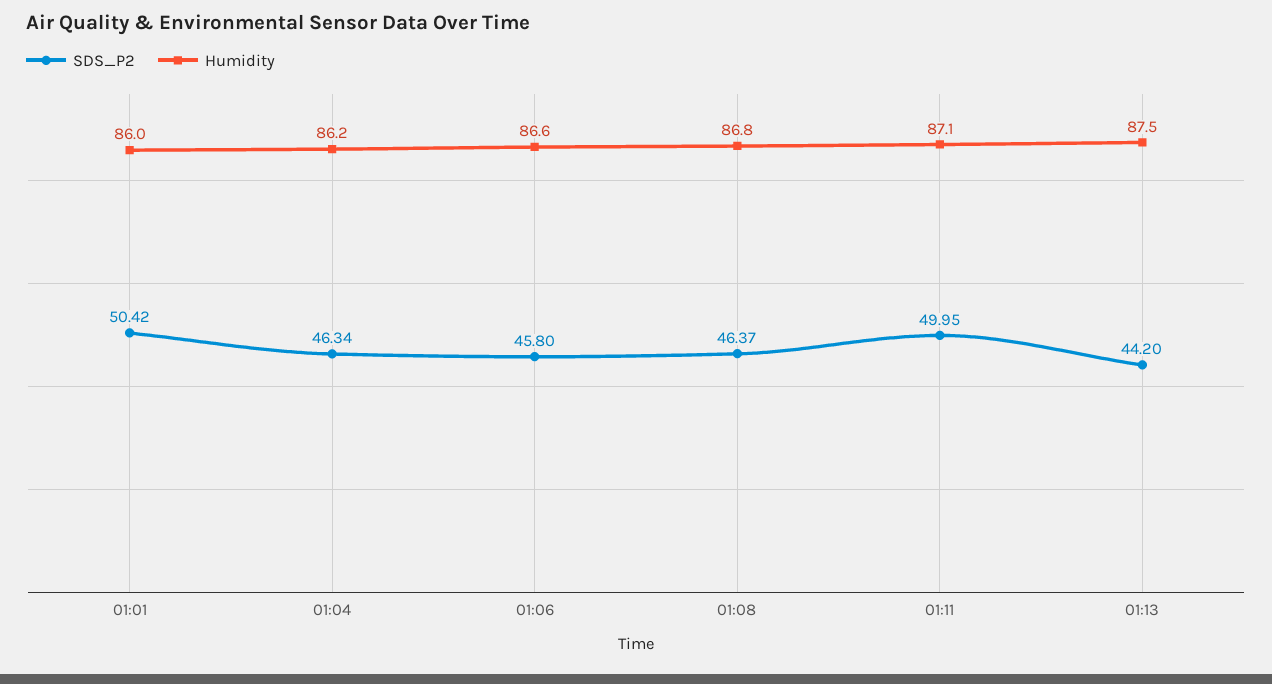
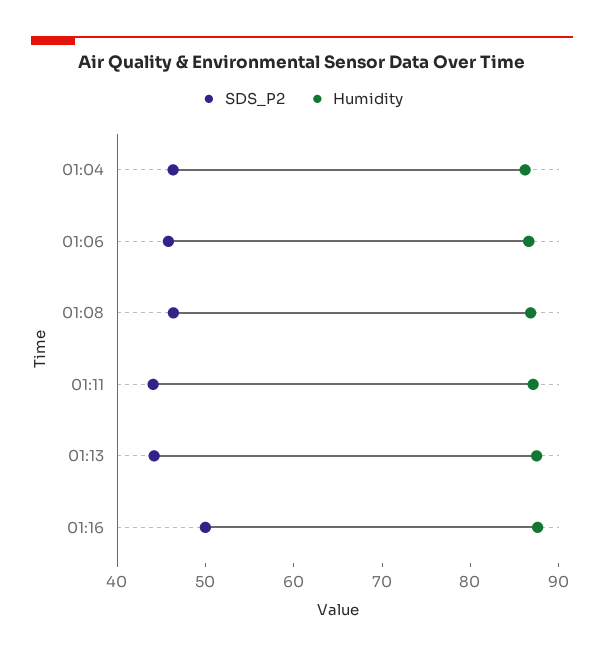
SDS_P2, 01:01: 50.42 -> none
Humidity, 01:01: 86 -> none
SDS_P2, 01:11: 49.95 -> 44
SDS_P2, 01:16: none -> 50
Humidity, 01:16: none -> 88

